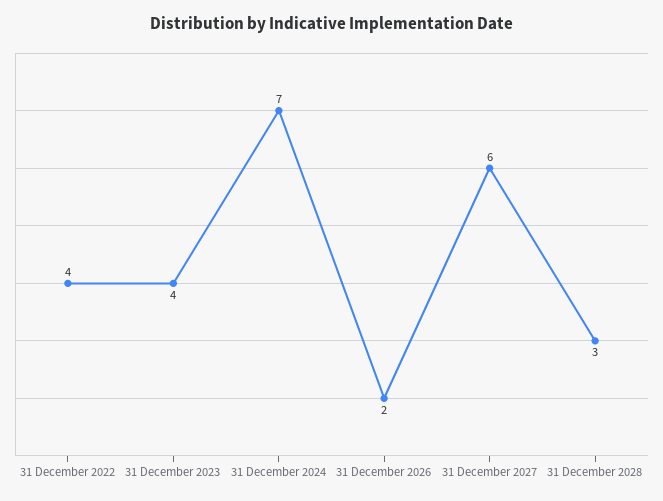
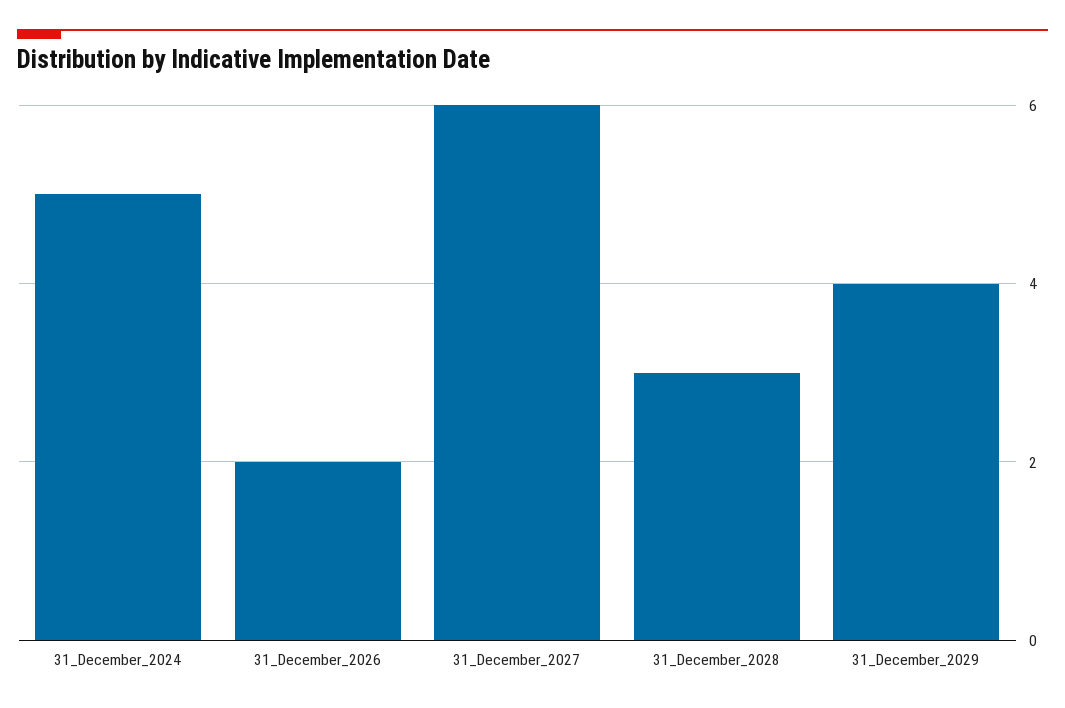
31 December 2022: 4 -> none
31 December 2023: 4 -> none
31 December 2024: 7 -> 5
31_December_2029: none -> 4

